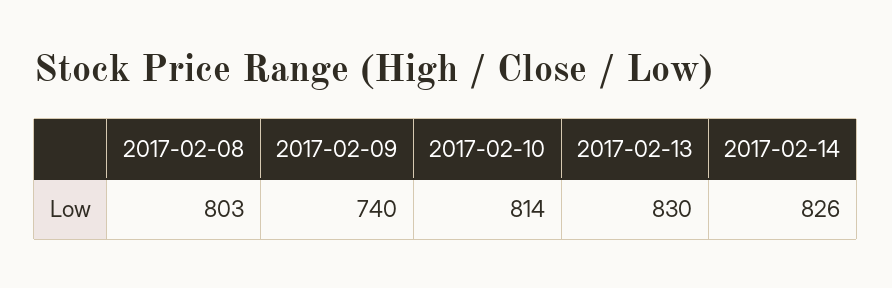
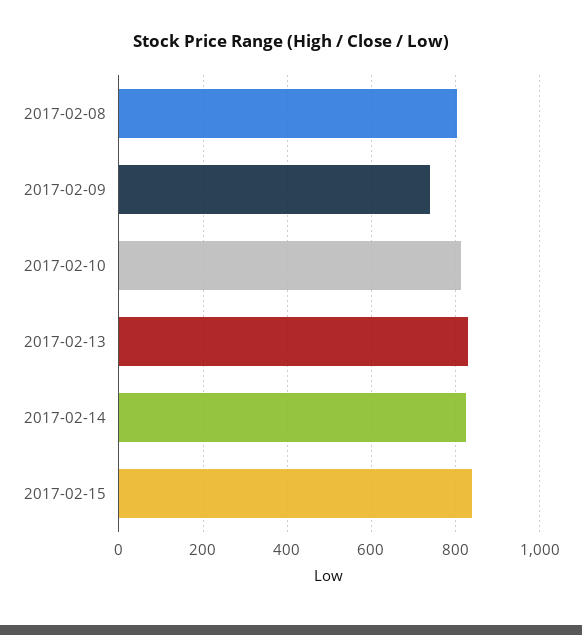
2017-02-15: none -> 840

